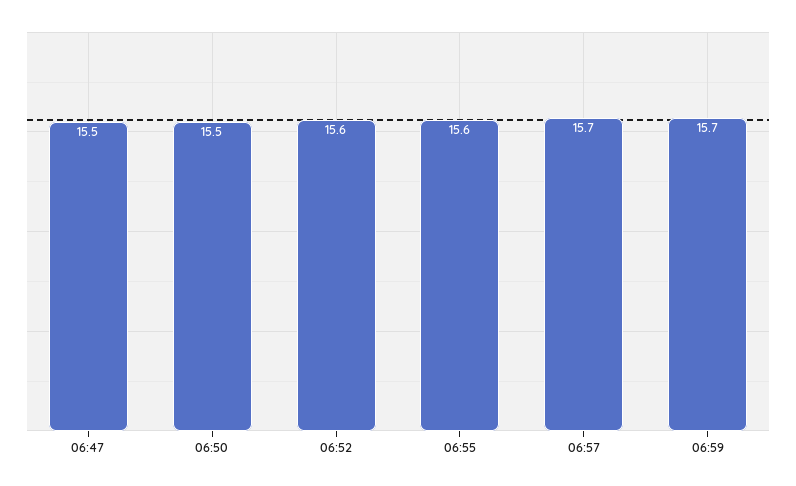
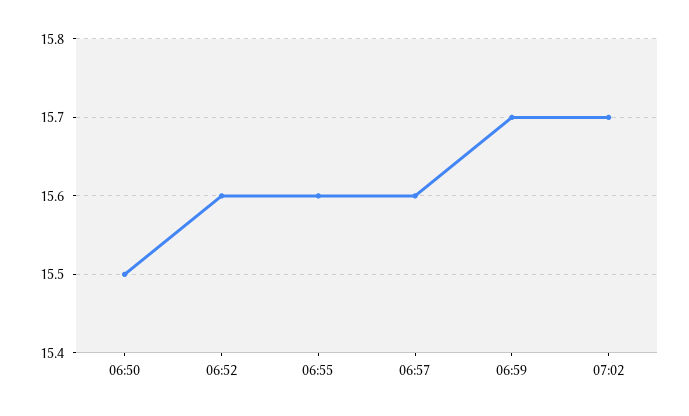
06:47: 15.5 -> none
06:57: 15.7 -> 15.6
07:02: none -> 15.7

